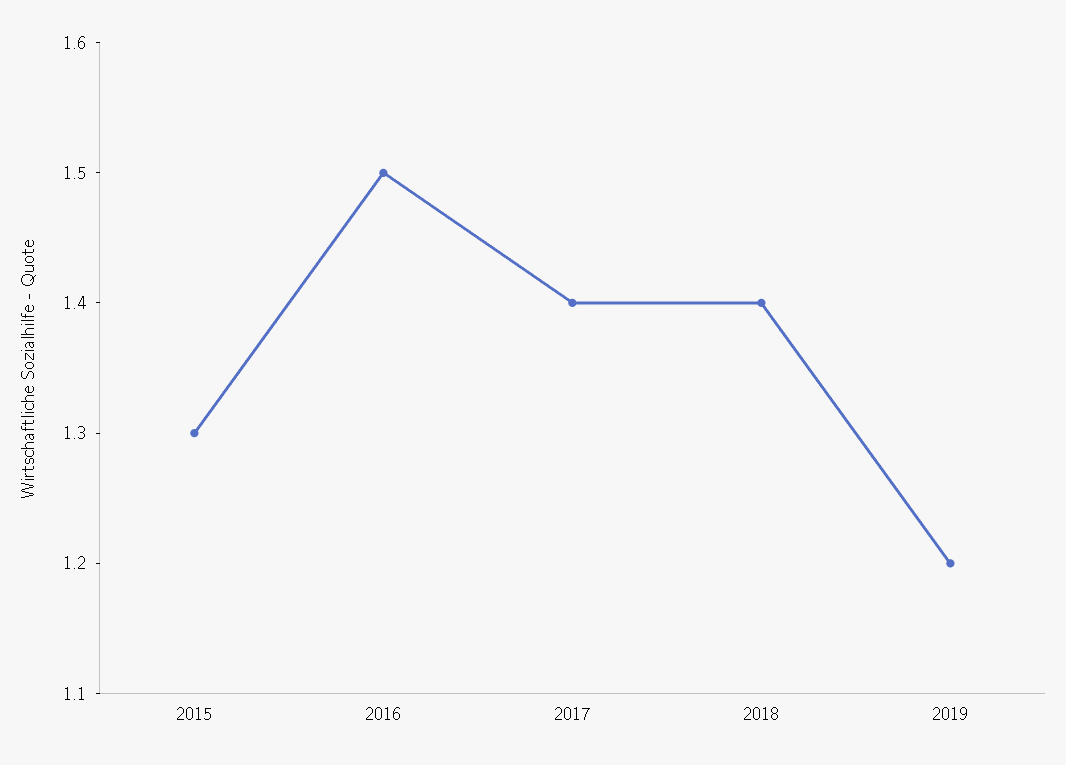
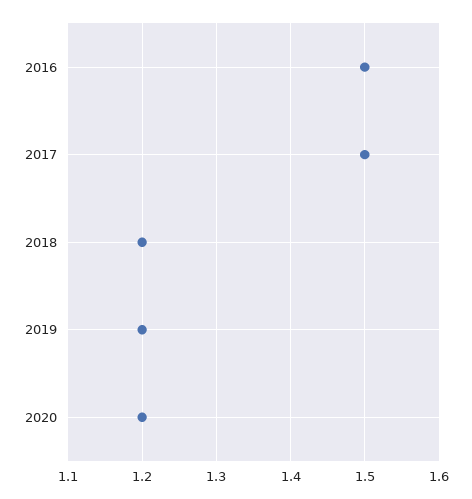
2015: 1.3 -> none
2017: 1.4 -> 1.5
2018: 1.4 -> 1.2
2020: none -> 1.2

